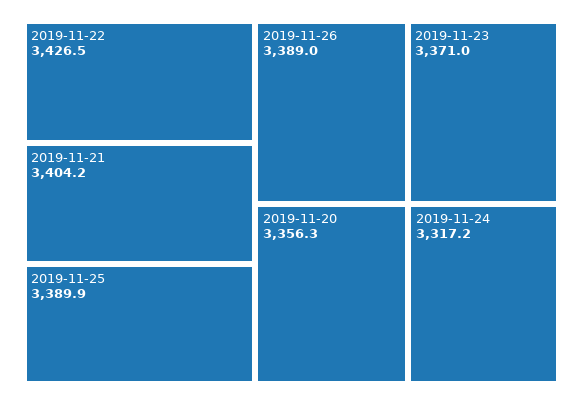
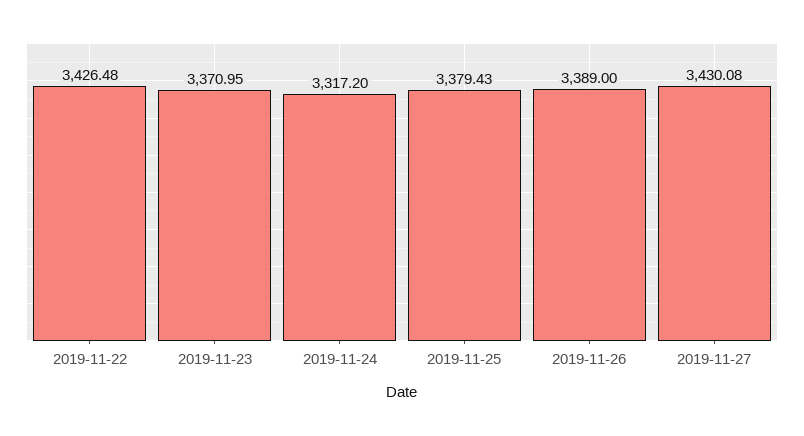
2019-11-21: 3404.2 -> none
2019-11-25: 3389.9 -> 3379.43
2019-11-20: 3356.3 -> none
2019-11-27: none -> 3430.08

